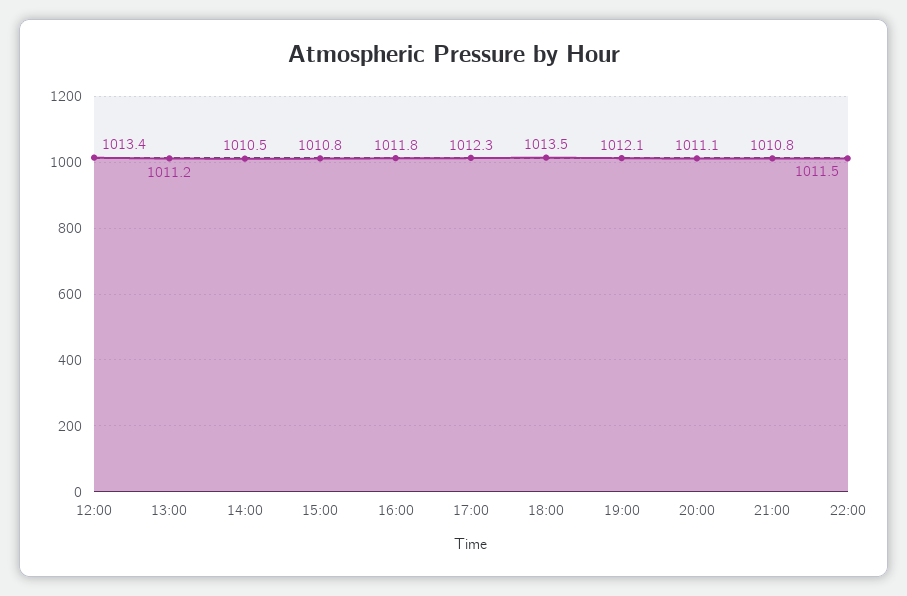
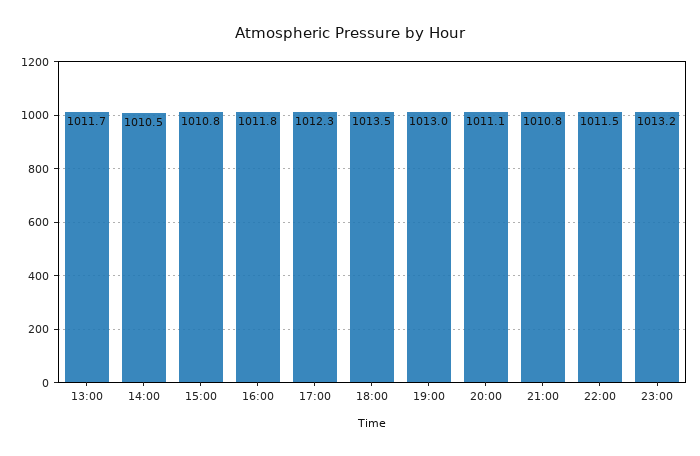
12:00: 1013.4 -> none
13:00: 1011.2 -> 1011.7
19:00: 1012.1 -> 1013
23:00: none -> 1013.2

